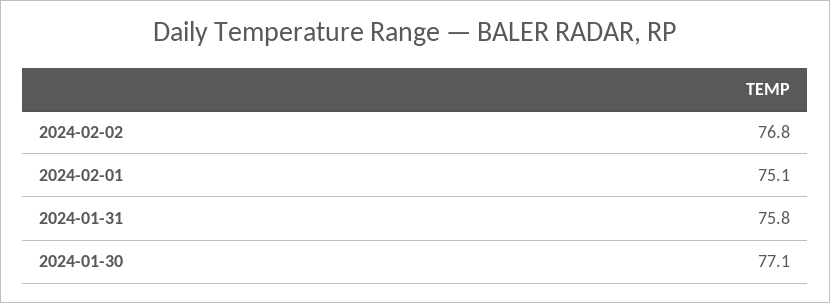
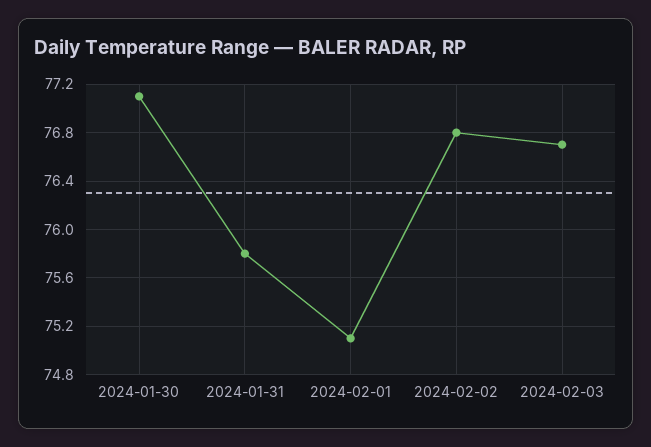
2024-02-03: none -> 76.7

